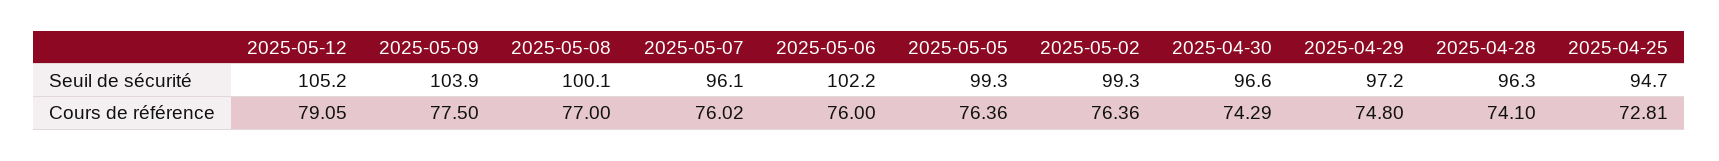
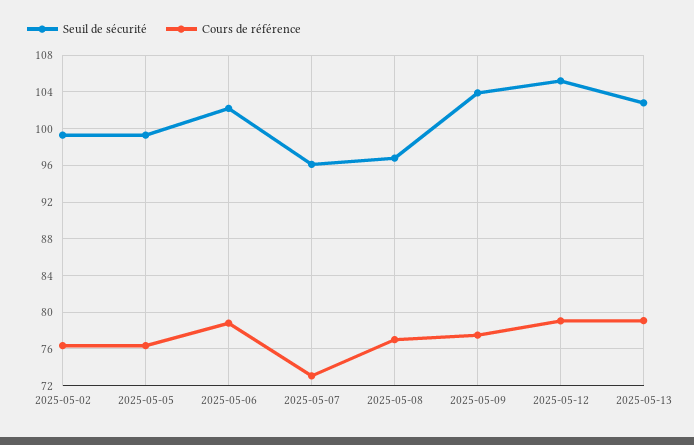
Seuil de sécurité, 2025-05-08: 100.1 -> 97
Seuil de sécurité, 2025-04-30: 96.6 -> none
Seuil de sécurité, 2025-04-29: 97.2 -> none
Seuil de sécurité, 2025-04-28: 96.3 -> none
Seuil de sécurité, 2025-04-25: 94.7 -> none
Cours de référence, 2025-05-07: 76.02 -> 73
Cours de référence, 2025-05-06: 76 -> 79
Cours de référence, 2025-04-30: 74.29 -> none
Cours de référence, 2025-04-29: 74.8 -> none
Cours de référence, 2025-04-28: 74.1 -> none
Cours de référence, 2025-04-25: 72.81 -> none
Seuil de sécurité, 2025-05-13: none -> 103
Cours de référence, 2025-05-13: none -> 79

